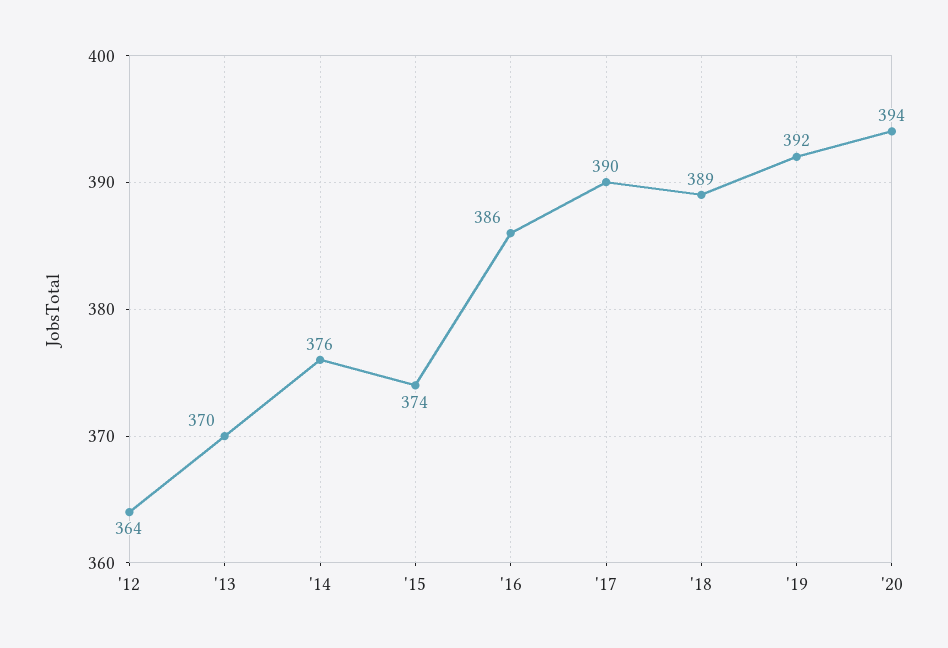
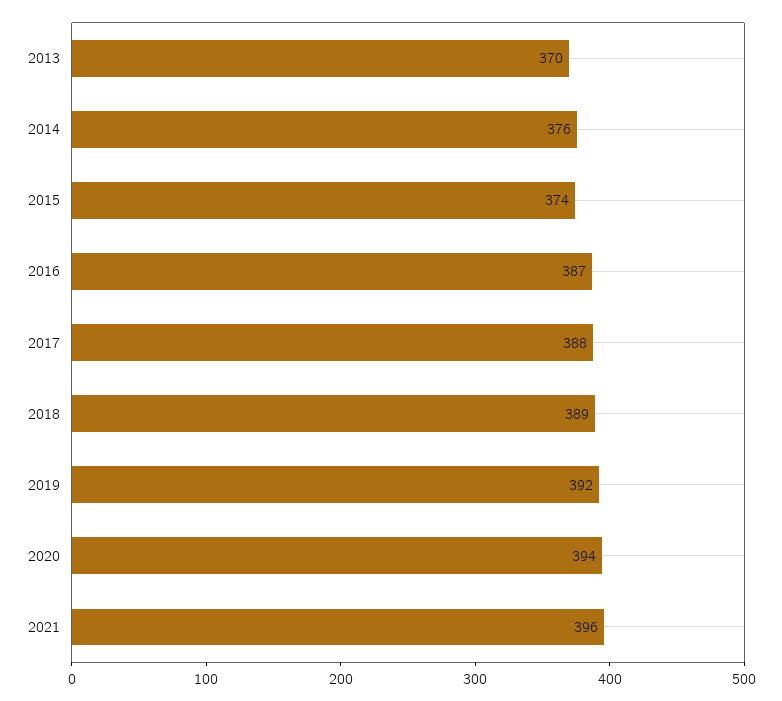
'12: 364 -> none
'16: 386 -> 387
'17: 390 -> 388
2021: none -> 396

